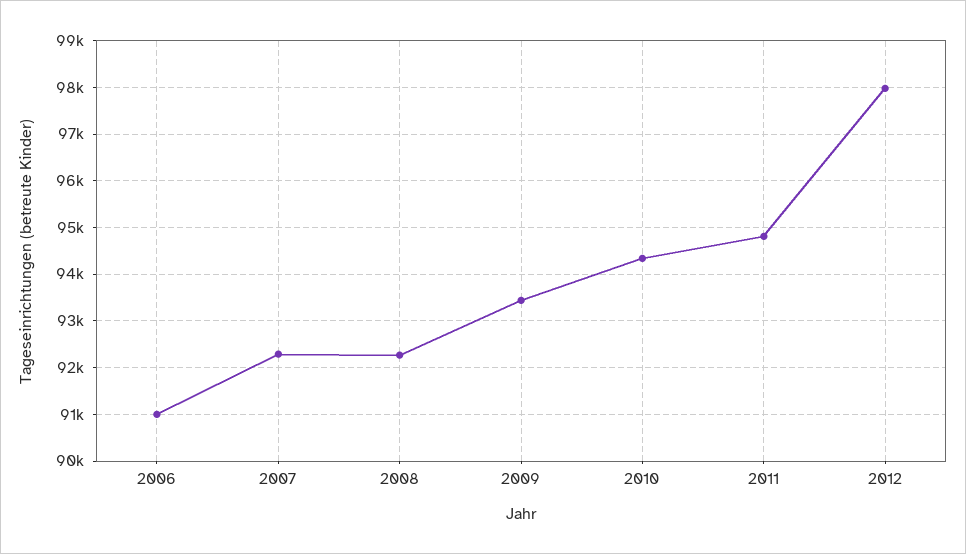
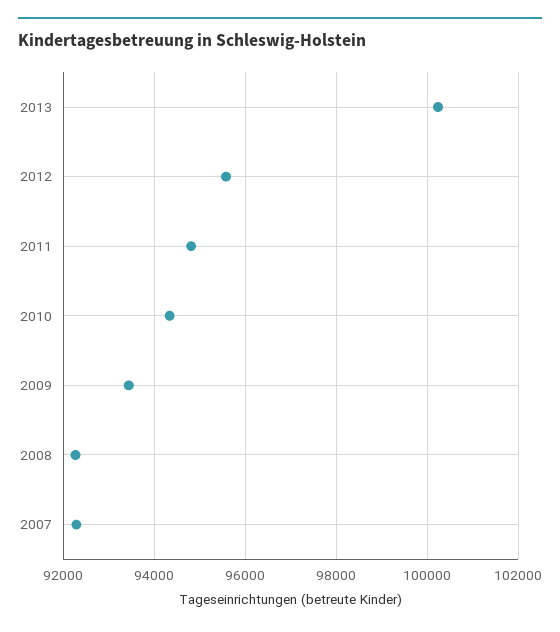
2006: 91000 -> none
2012: 98000 -> 95600
2013: none -> 100200

